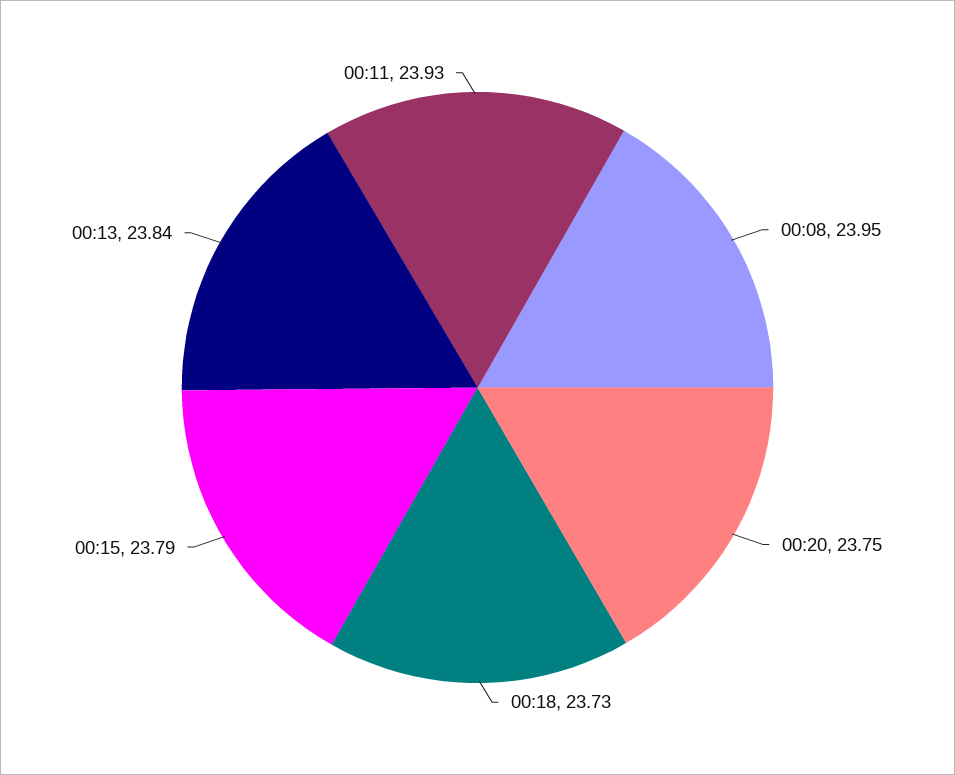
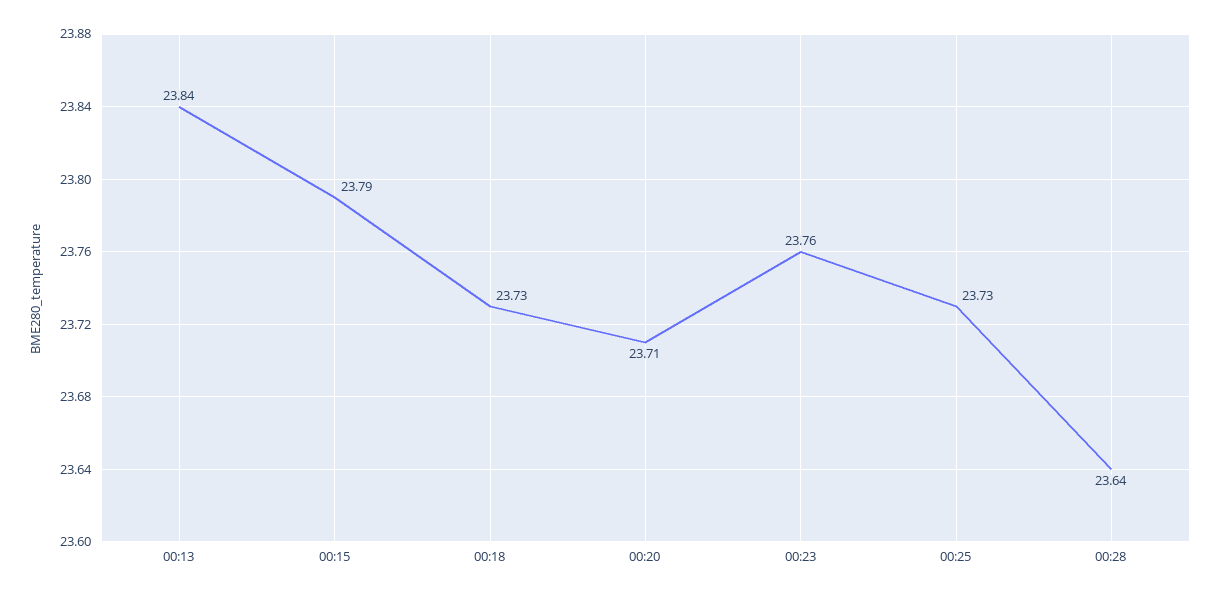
00:08: 23.95 -> none
00:20: 23.75 -> 23.71
00:11: 23.93 -> none
00:23: none -> 23.76
00:25: none -> 23.73
00:28: none -> 23.64

